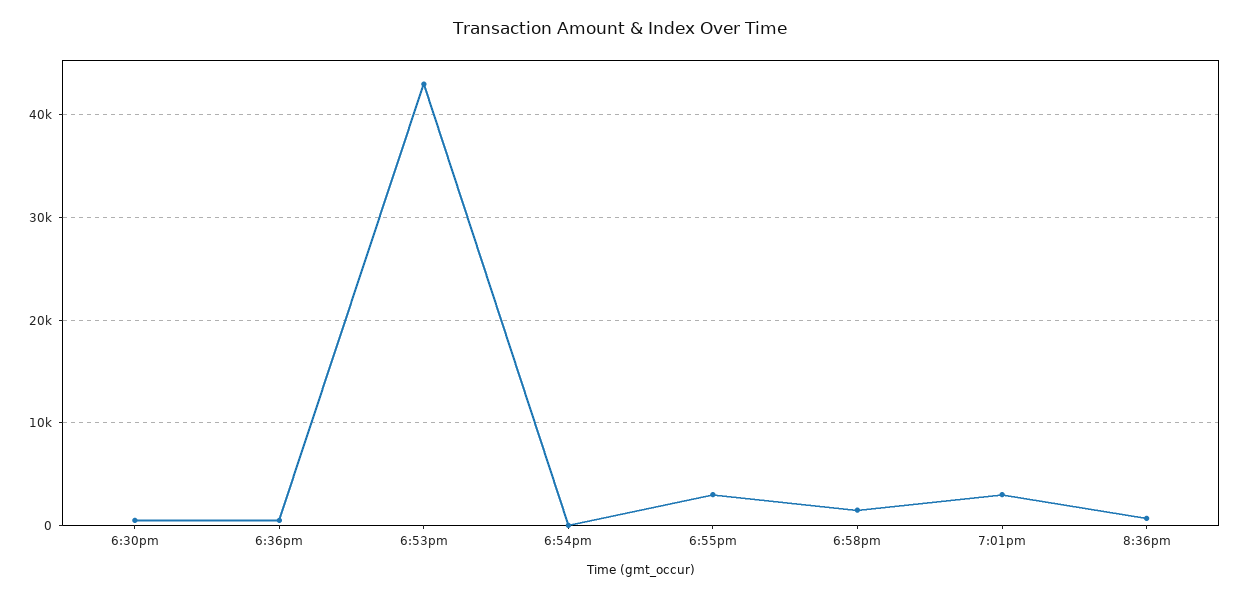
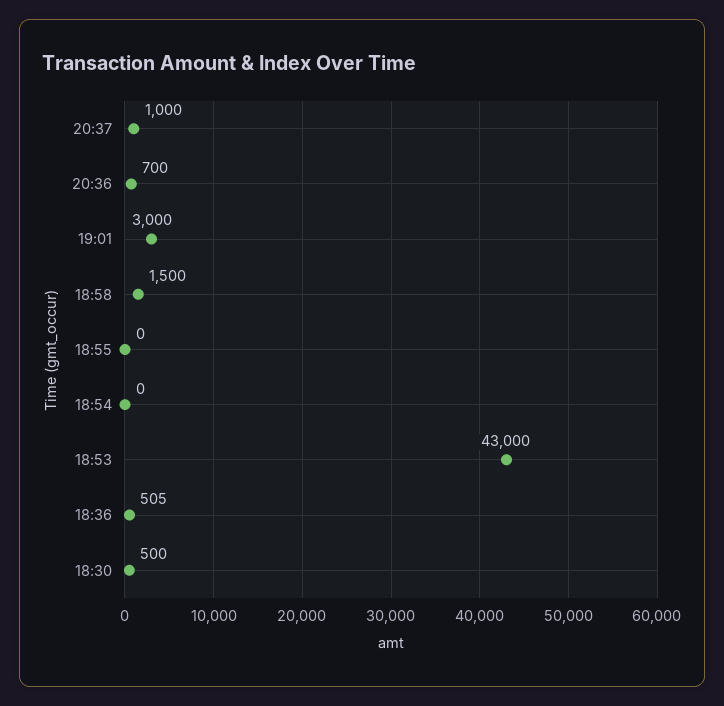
6:55pm: 3000 -> 0
20:37: none -> 1000

